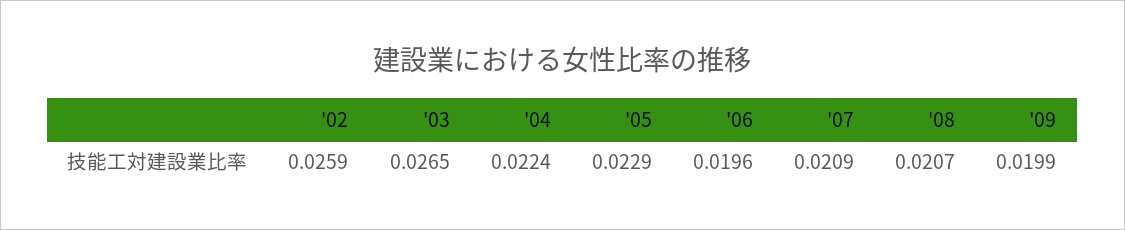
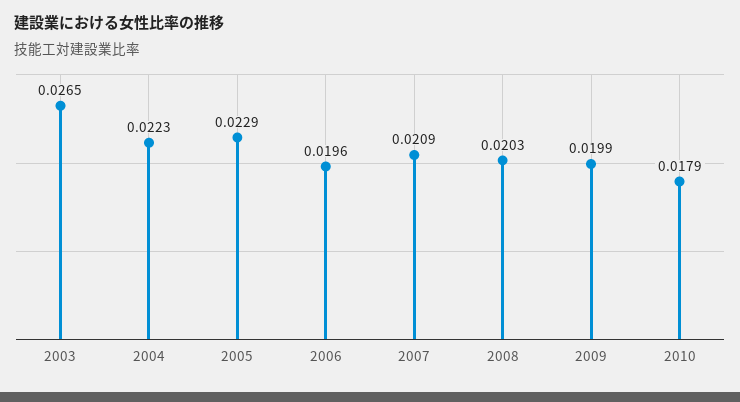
'02: 0.0259 -> none
'04: 0.0224 -> 0.0223
'08: 0.0207 -> 0.0203
2010: none -> 0.0179

